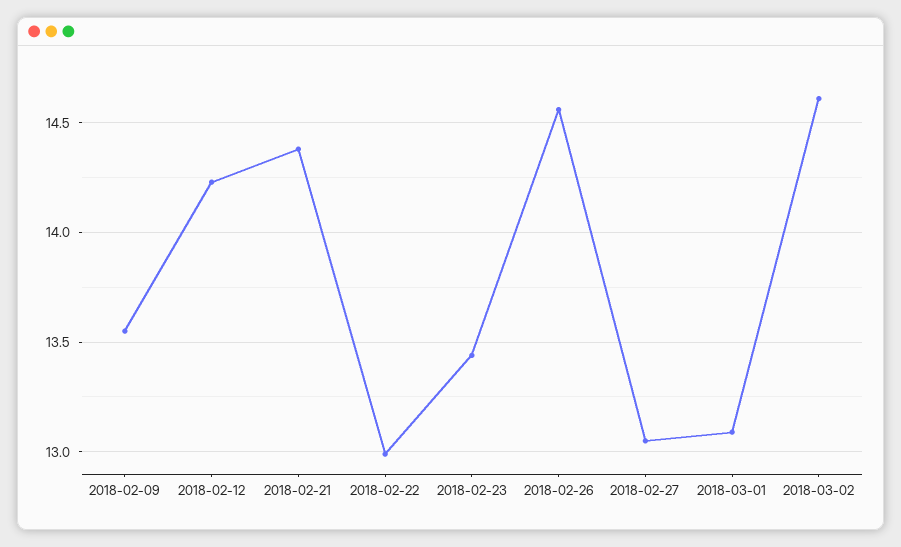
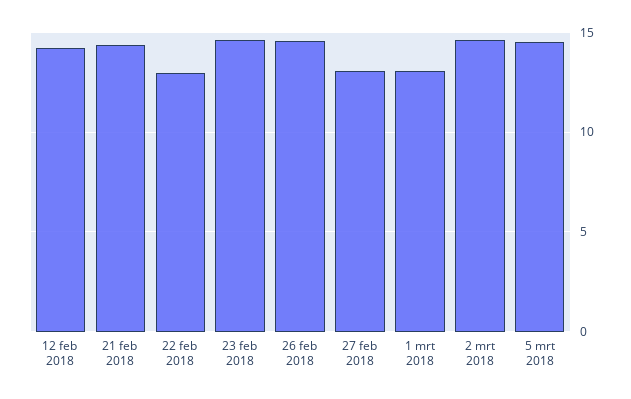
2018-02-09: 13.55 -> none
2018-02-23: 13.45 -> 14.5
5 mrt 2018: none -> 14.5

